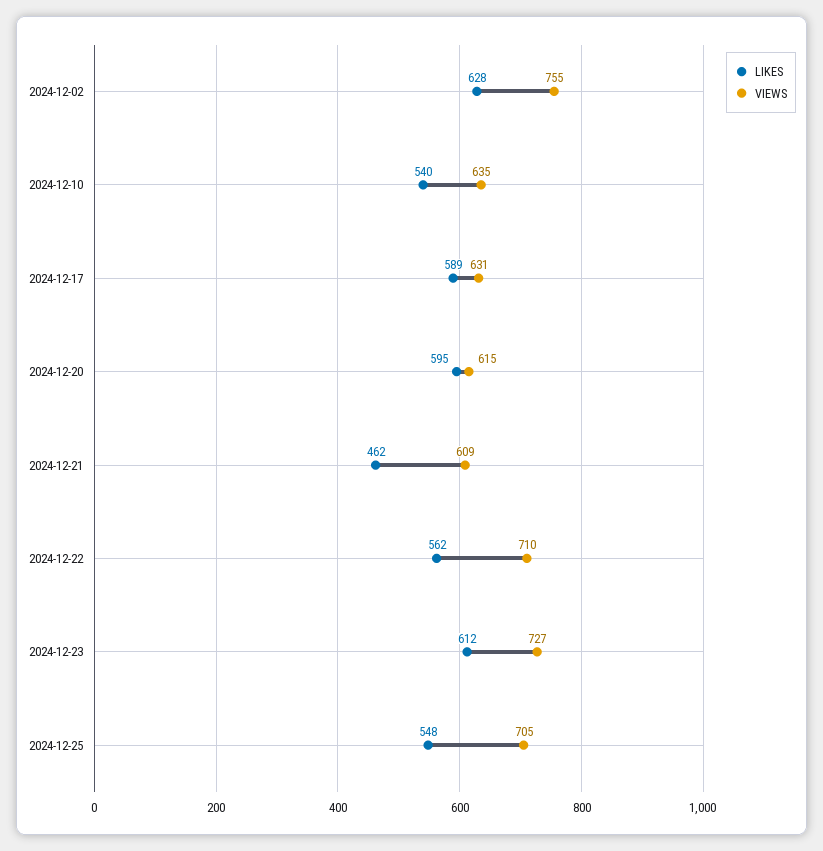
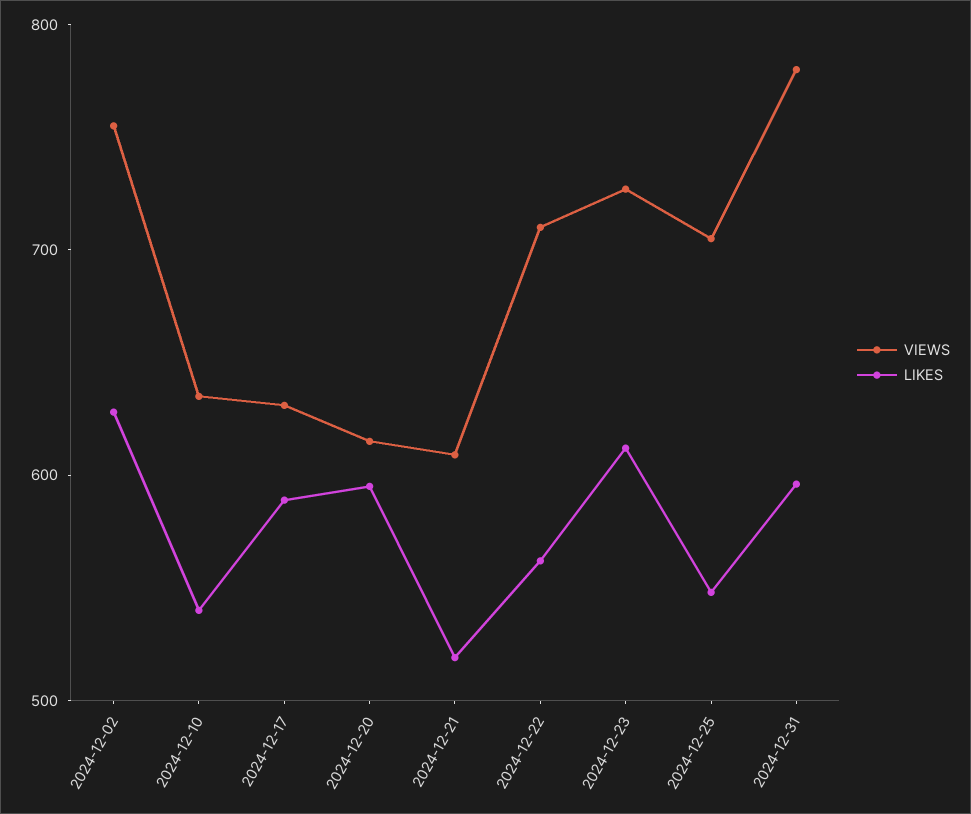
LIKES, 2024-12-21: 462 -> 520
VIEWS, 2024-12-31: none -> 780
LIKES, 2024-12-31: none -> 600

